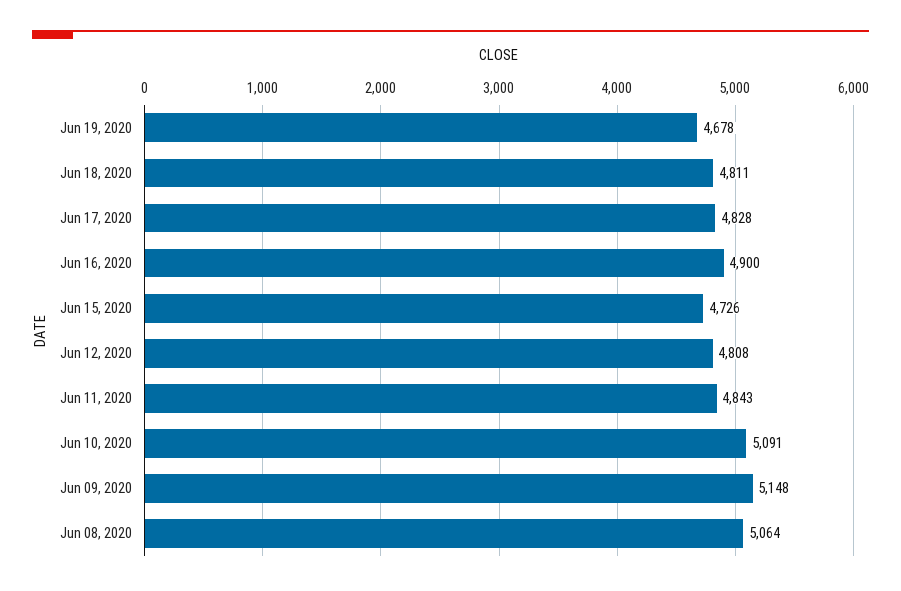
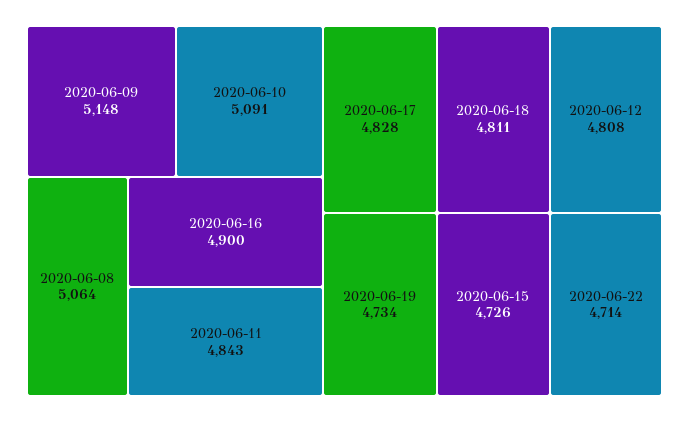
Jun 19, 2020: 4678 -> 4734
2020-06-22: none -> 4714

